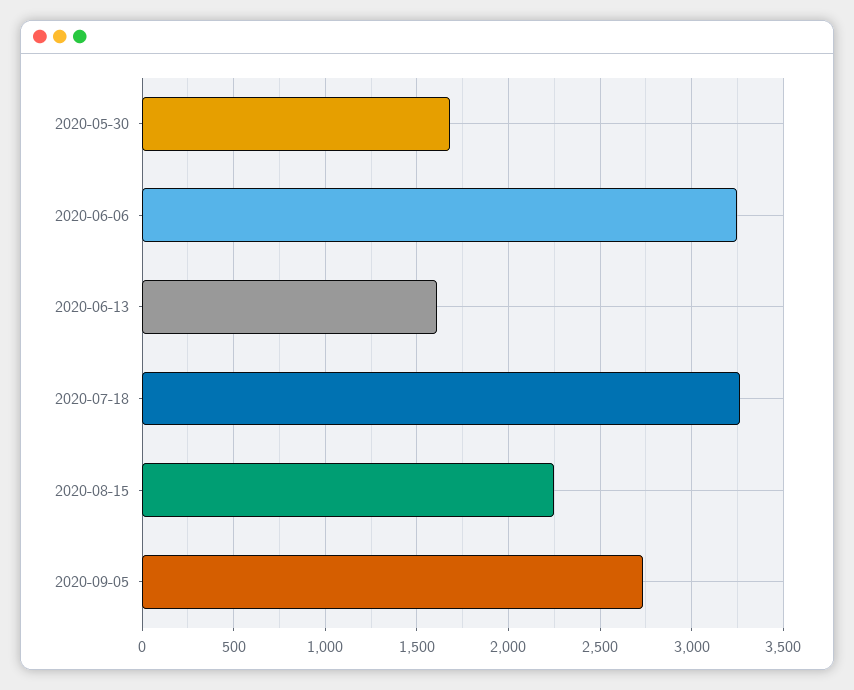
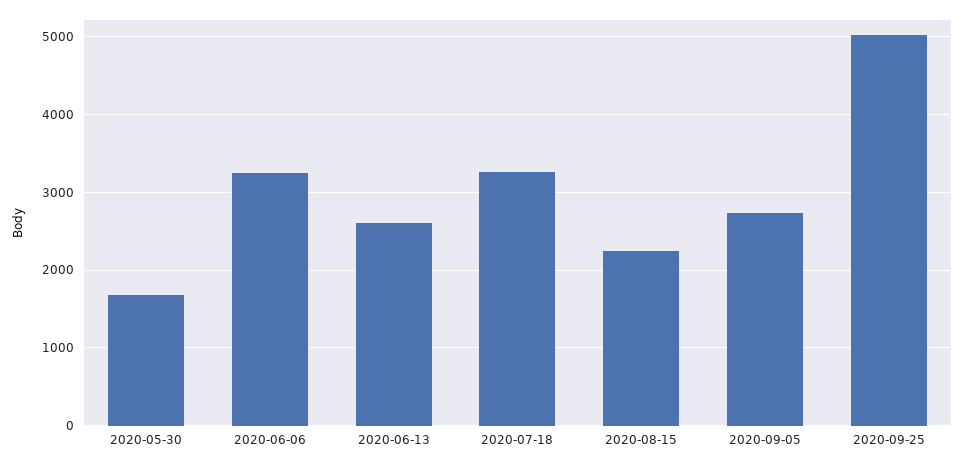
2020-06-13: 1600 -> 2600
2020-09-25: none -> 5000

